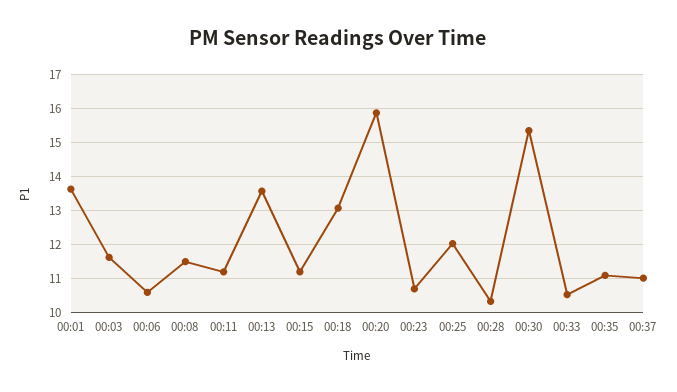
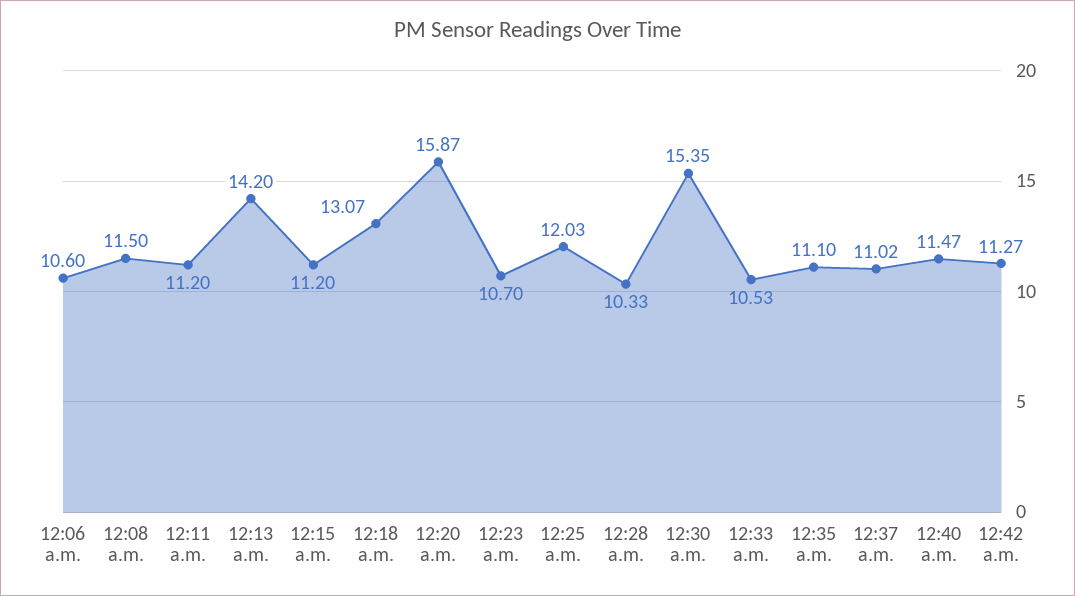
00:01: 13.6 -> none
00:03: 11.6 -> none
00:13: 13.6 -> 14.2
12:40 a.m.: none -> 11.47
12:42 a.m.: none -> 11.27

